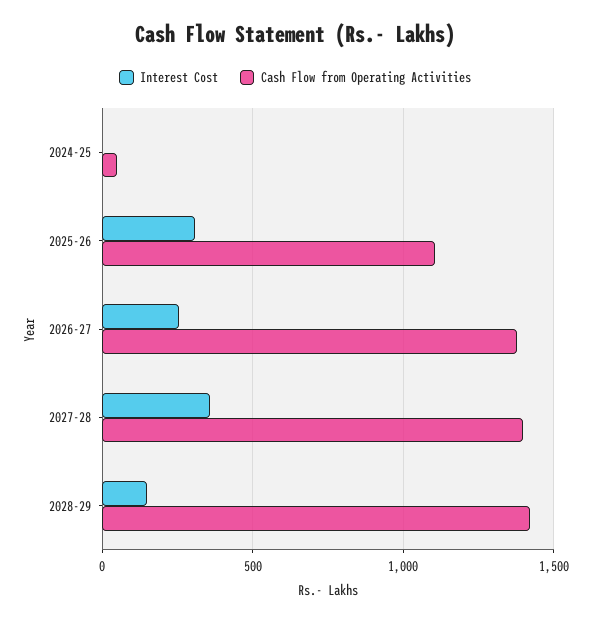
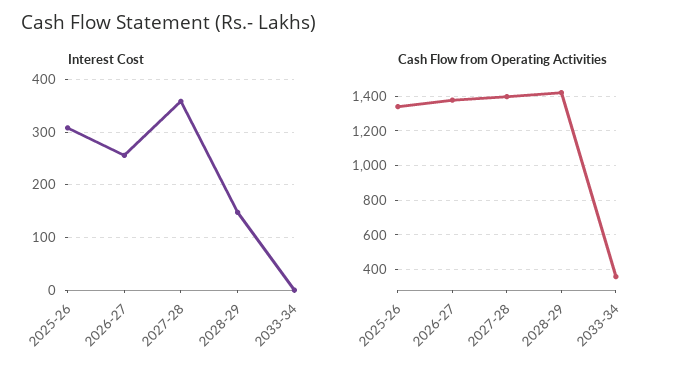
Interest Cost, 2024-25: 0 -> none
Cash Flow from Operating Activities, 2024-25: 50 -> none
Cash Flow from Operating Activities, 2025-26: 1100 -> 1350
Interest Cost, 2033-34: none -> 0
Cash Flow from Operating Activities, 2033-34: none -> 350

